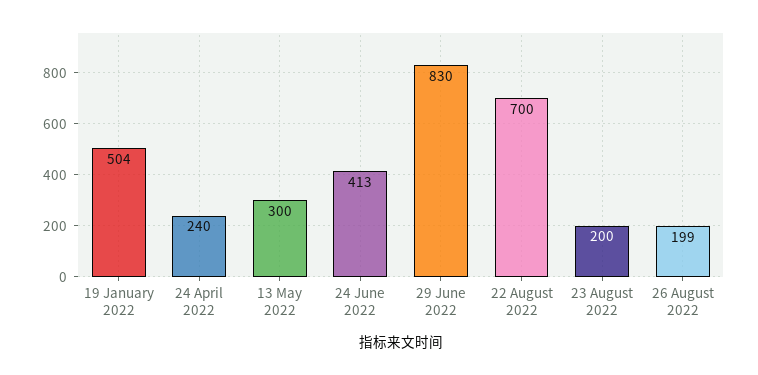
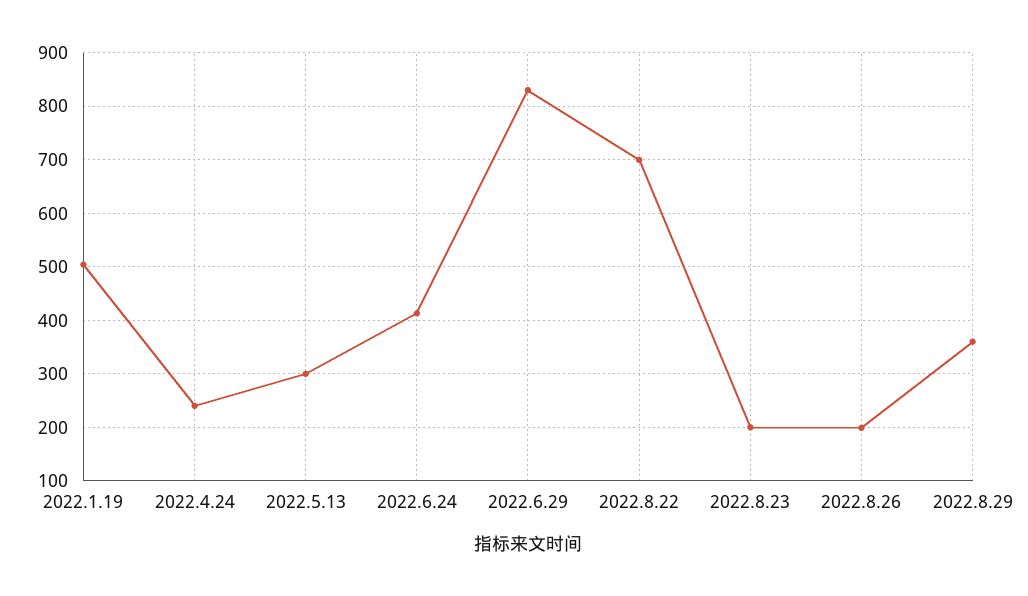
2022.8.29: none -> 360

